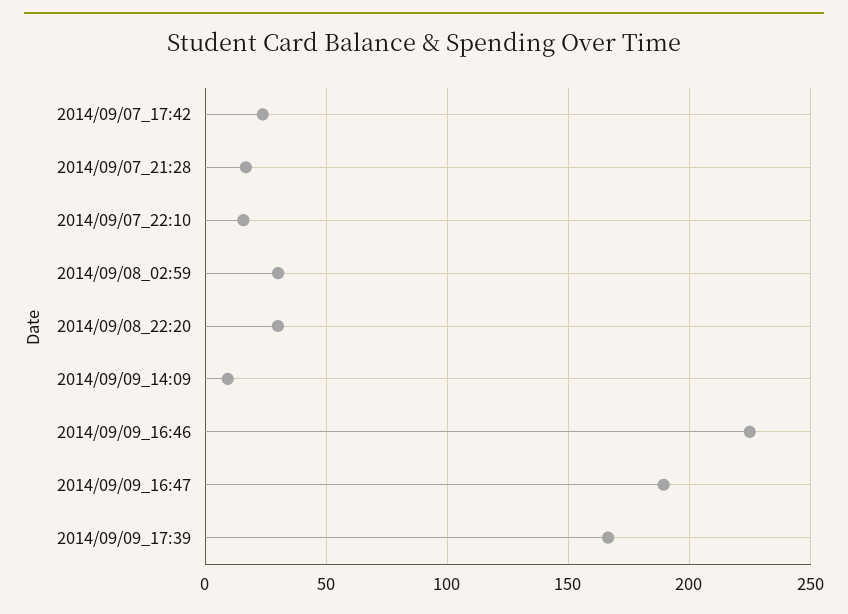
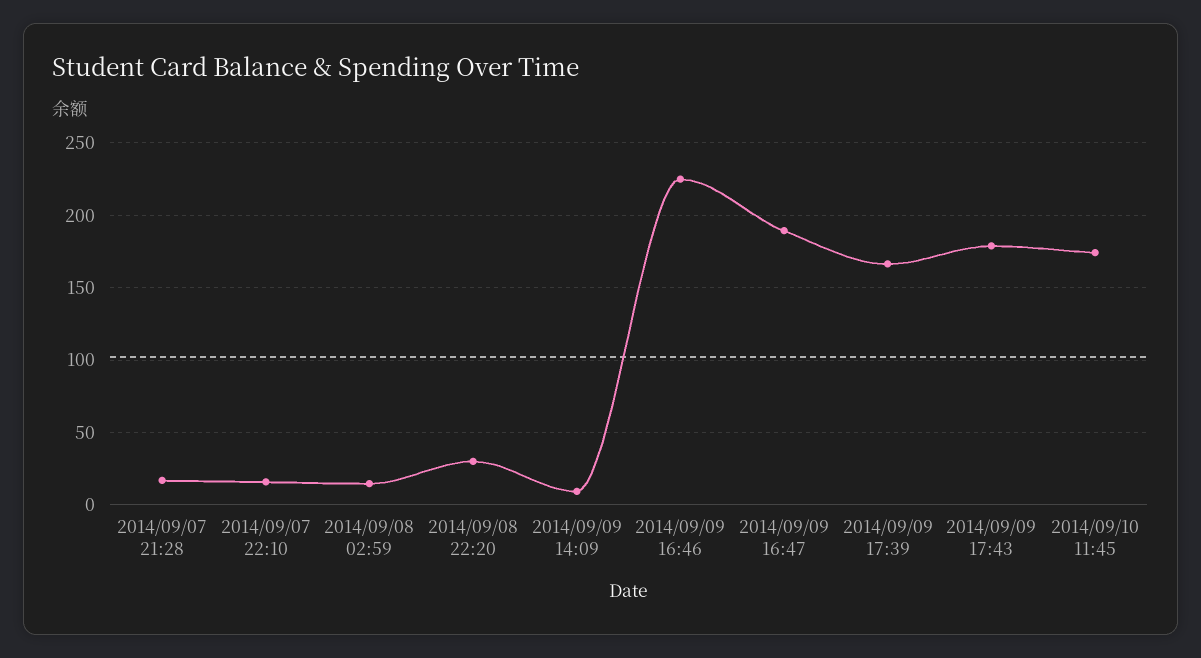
2014/09/07_17:42: 25 -> none
2014/09/08_02:59: 30 -> 15
2014/09/09 17:43: none -> 180
2014/09/10 11:45: none -> 175

